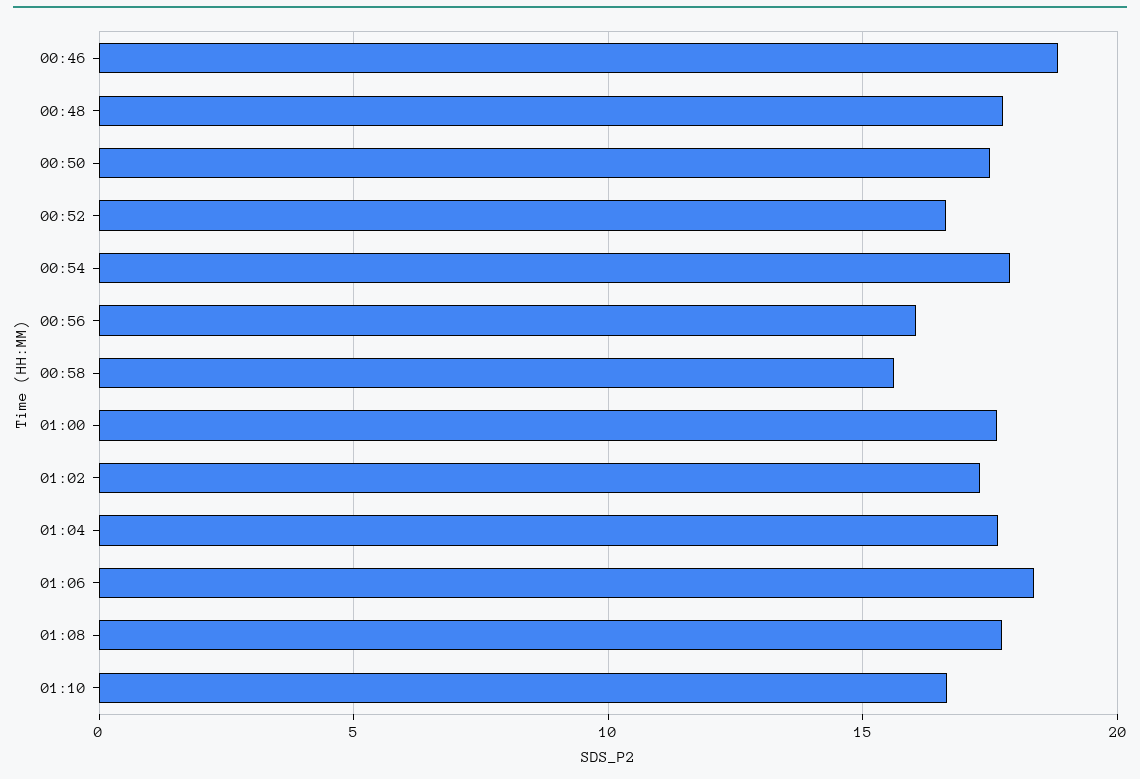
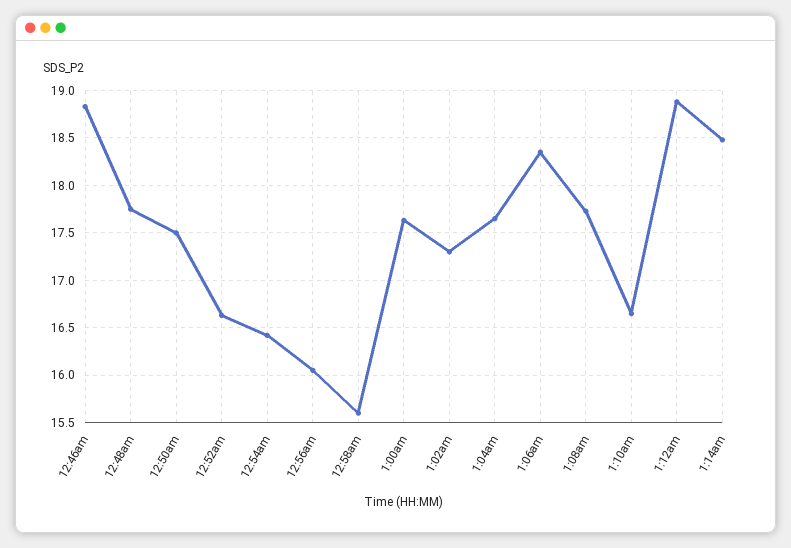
00:54: 18 -> 16.4
1:12am: none -> 18.9
1:14am: none -> 18.5

